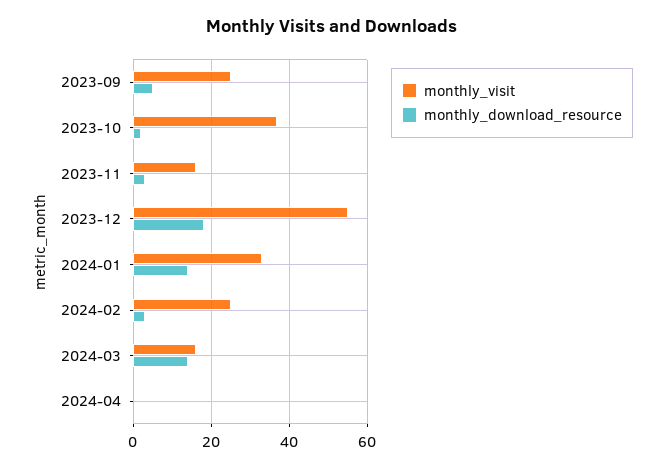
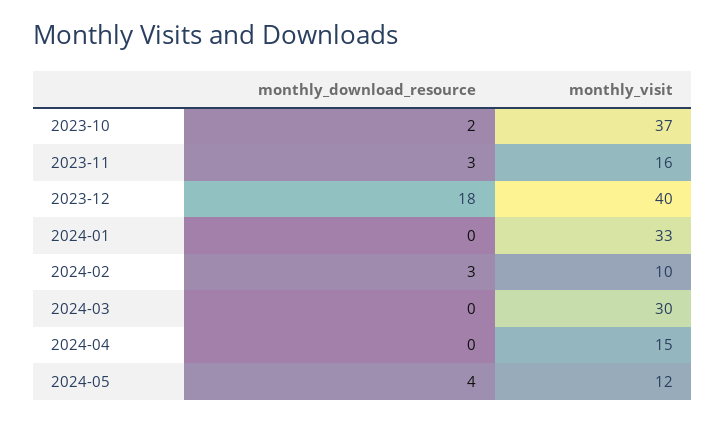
monthly_visit, 2023-09: 25 -> none
monthly_download_resource, 2023-09: 5 -> none
monthly_visit, 2023-12: 55 -> 40
monthly_download_resource, 2024-01: 15 -> 0
monthly_visit, 2024-02: 25 -> 10
monthly_visit, 2024-03: 15 -> 30
monthly_download_resource, 2024-03: 15 -> 0
monthly_visit, 2024-04: 0 -> 15
monthly_download_resource, 2024-05: none -> 4
monthly_visit, 2024-05: none -> 12

